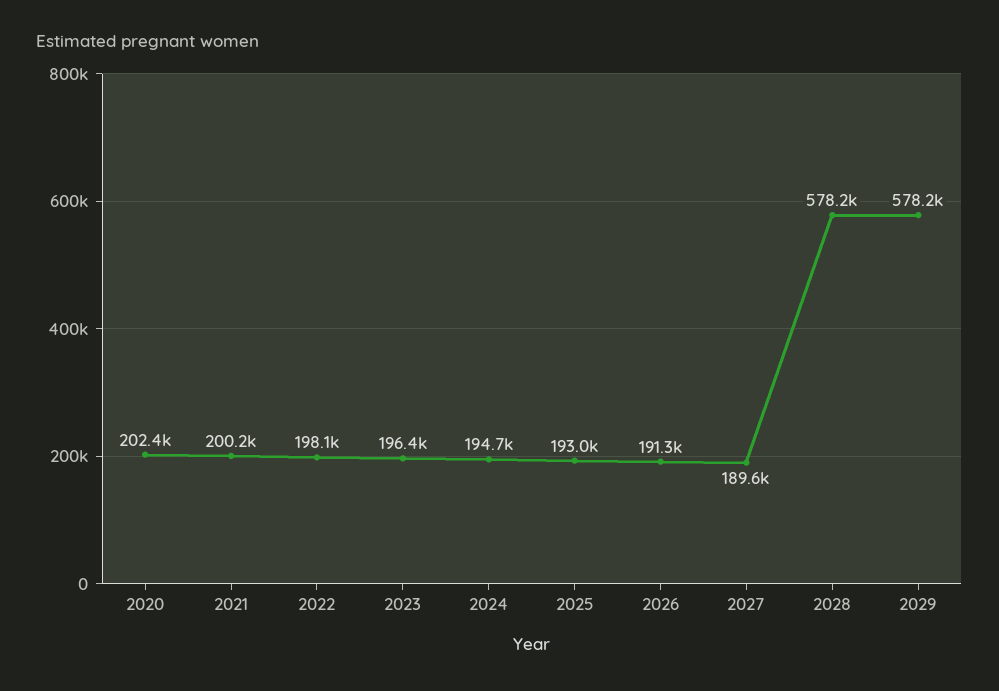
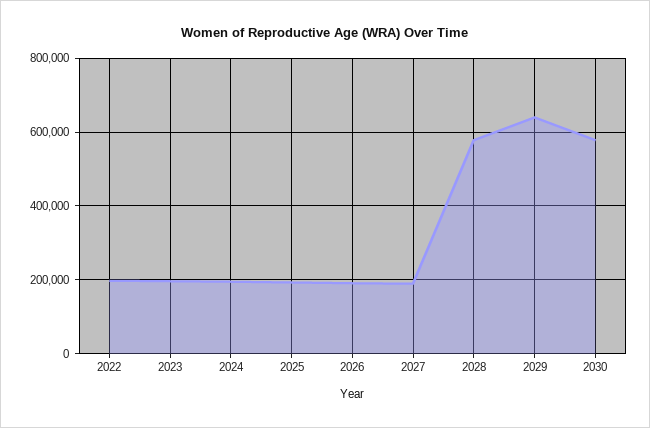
2020: 202400 -> none
2021: 200200 -> none
2029: 578200 -> 640000
2030: none -> 580000

